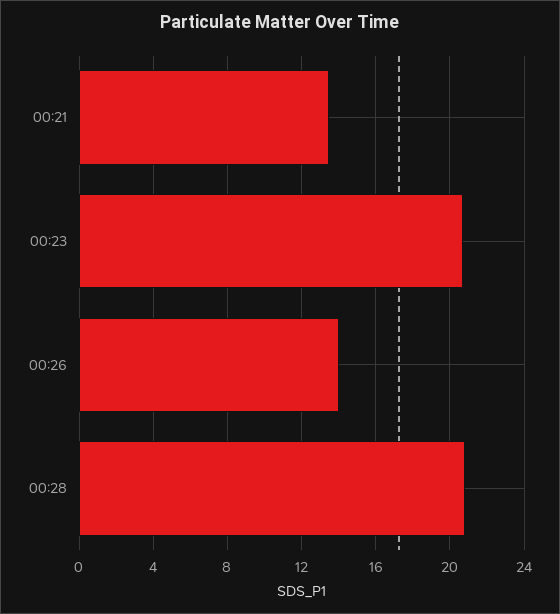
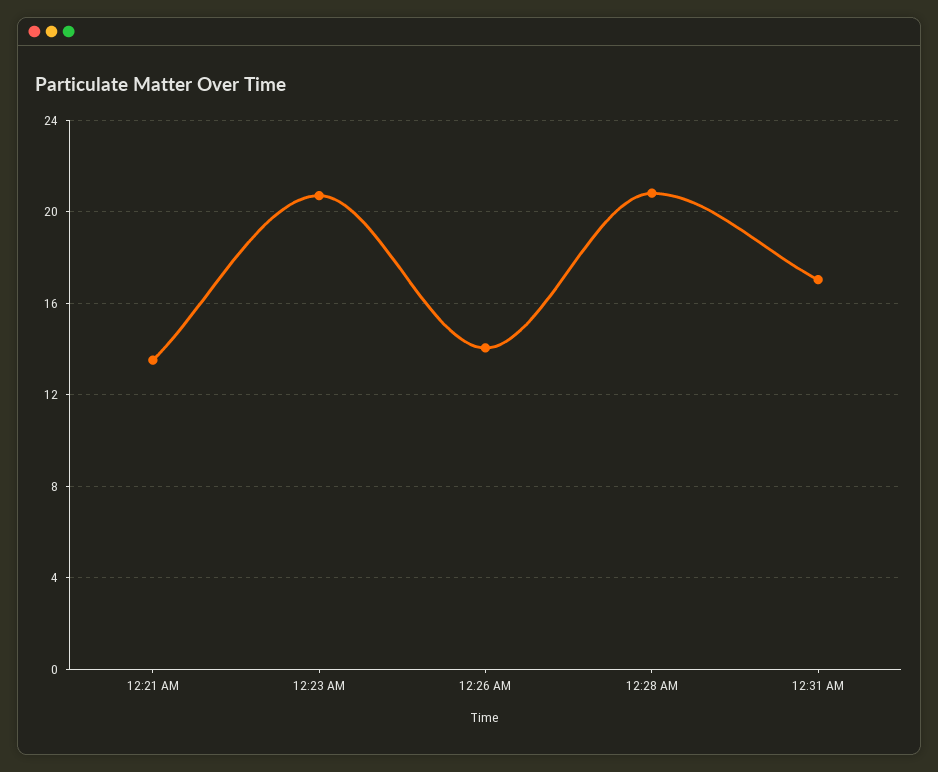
12:31 AM: none -> 17

